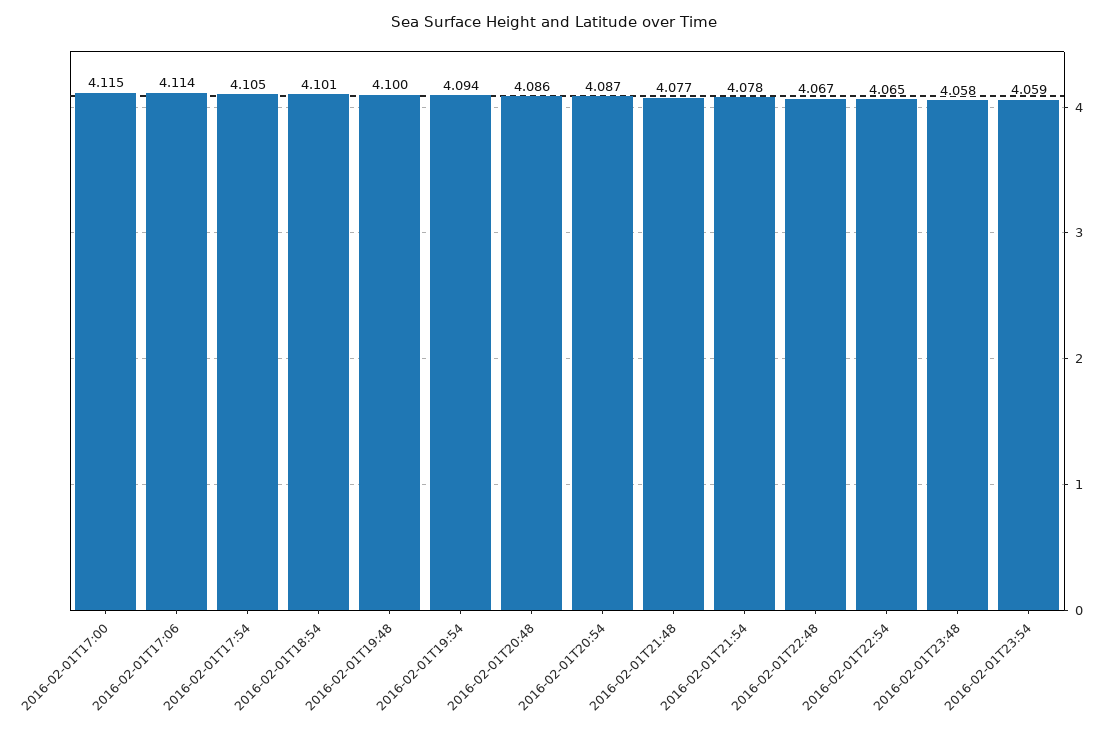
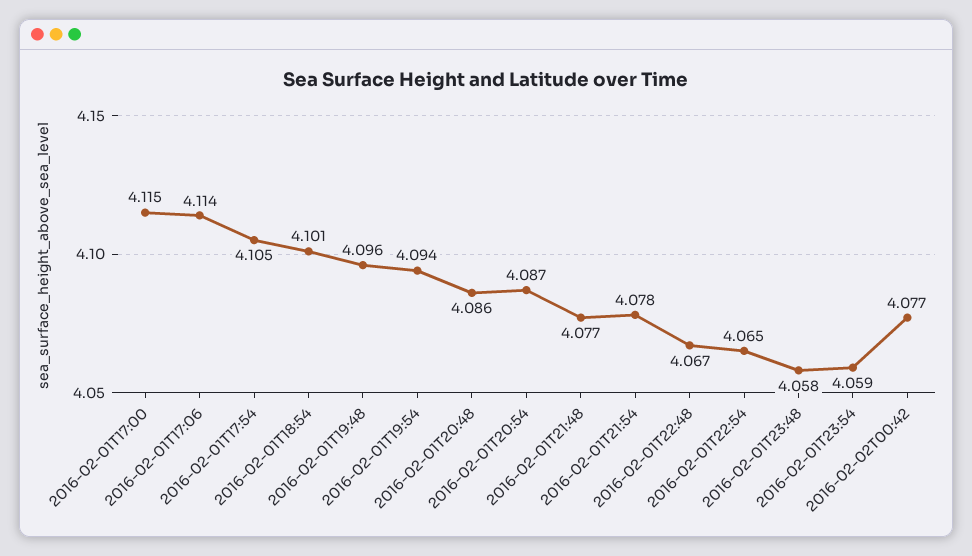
2016-02-01T19:48: 4.1 -> 4.096
2016-02-02T00:42: none -> 4.077

